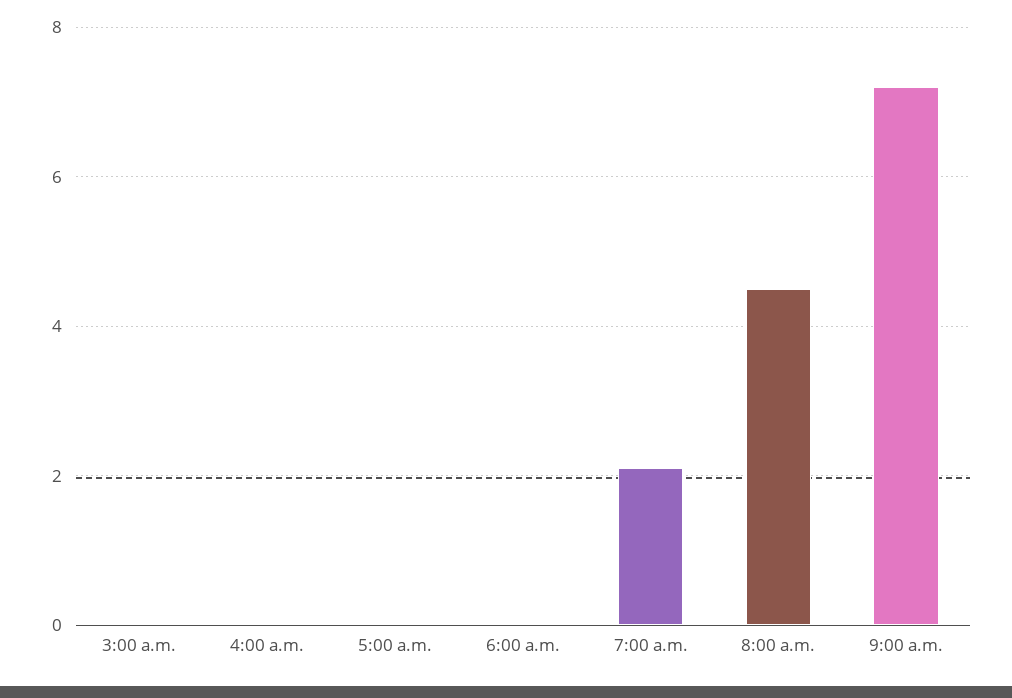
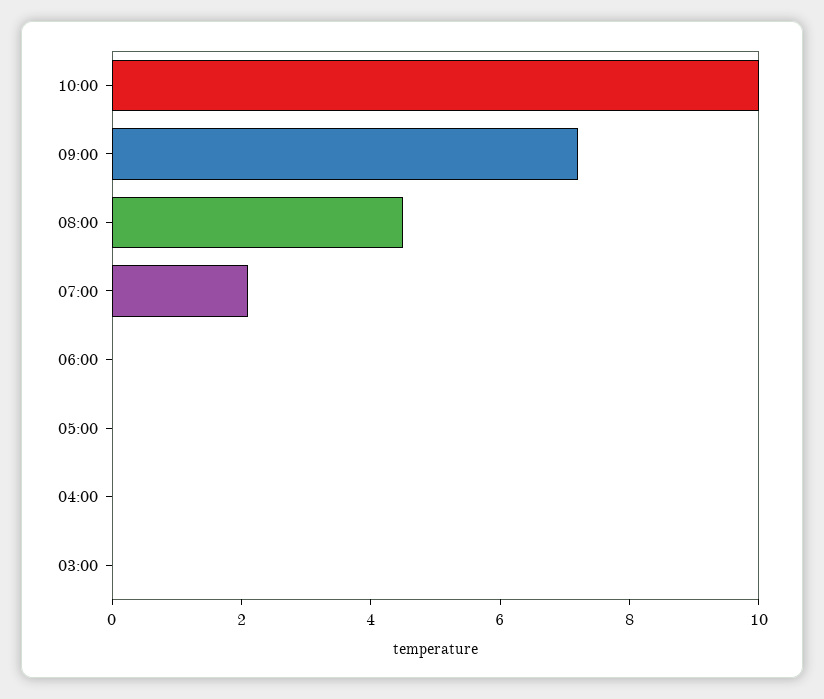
10:00: none -> 10

